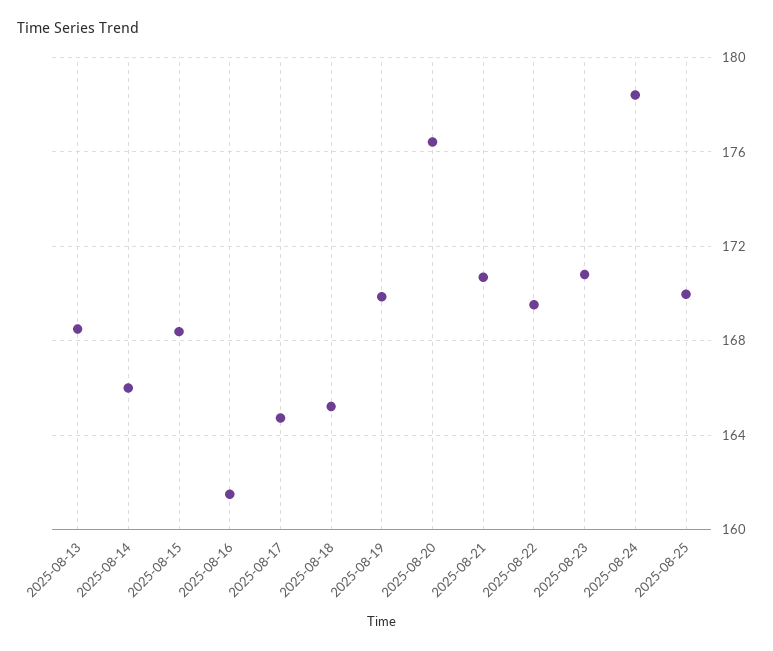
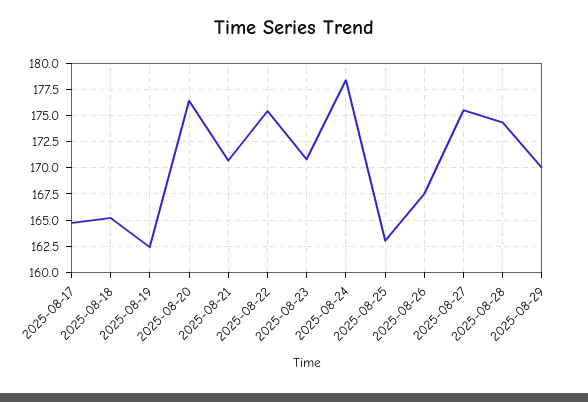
2025-08-13: 168.5 -> none
2025-08-14: 166 -> none
2025-08-15: 168.5 -> none
2025-08-16: 161.5 -> none
2025-08-19: 170 -> 162.5
2025-08-22: 169.5 -> 175
2025-08-25: 170 -> 162.5
2025-08-26: none -> 167.5
2025-08-27: none -> 175
2025-08-28: none -> 175
2025-08-29: none -> 170

